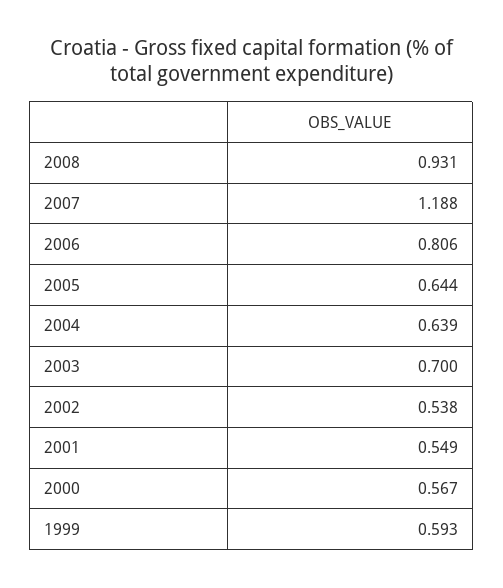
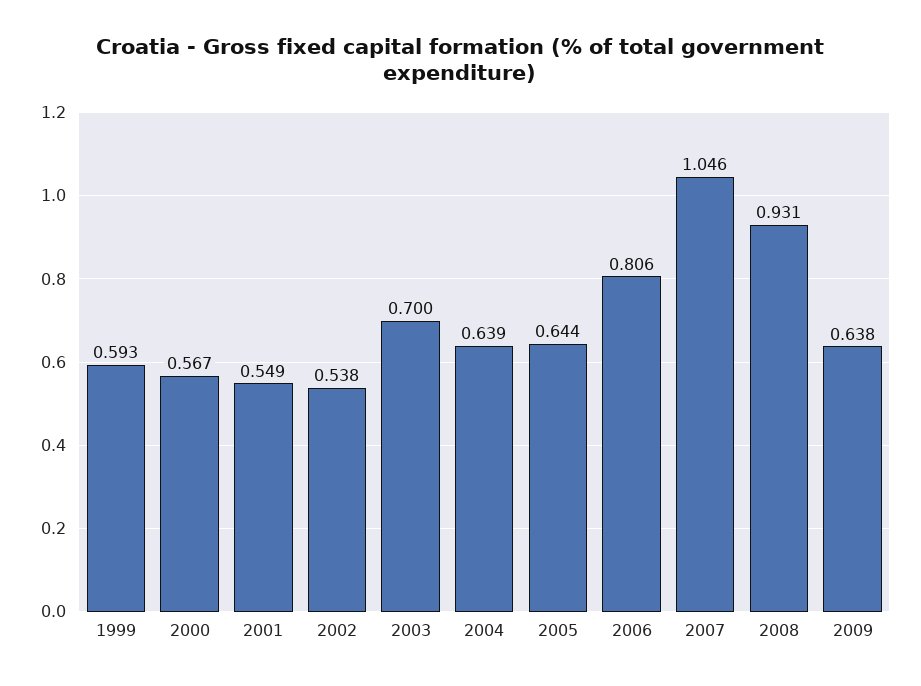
2007: 1.188 -> 1.046
2009: none -> 0.638

